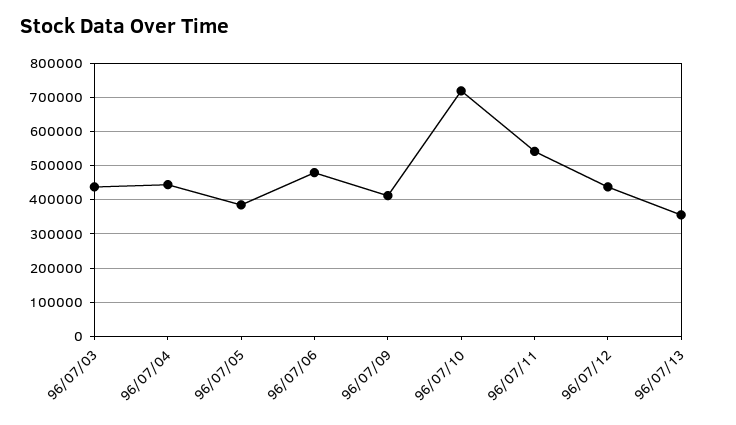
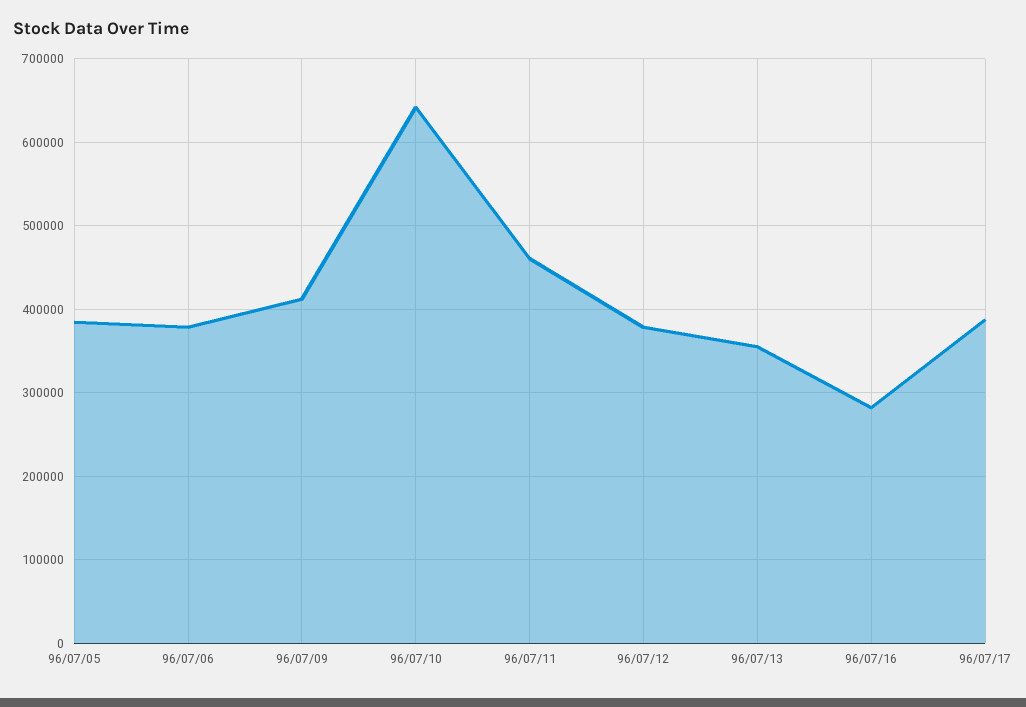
96/07/03: 440000 -> none
96/07/04: 440000 -> none
96/07/06: 480000 -> 380000
96/07/10: 720000 -> 640000
96/07/11: 540000 -> 460000
96/07/12: 440000 -> 380000
96/07/16: none -> 280000
96/07/17: none -> 390000

